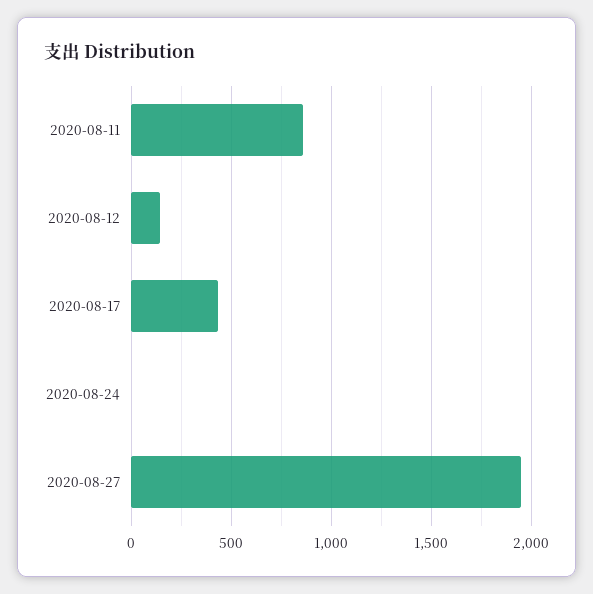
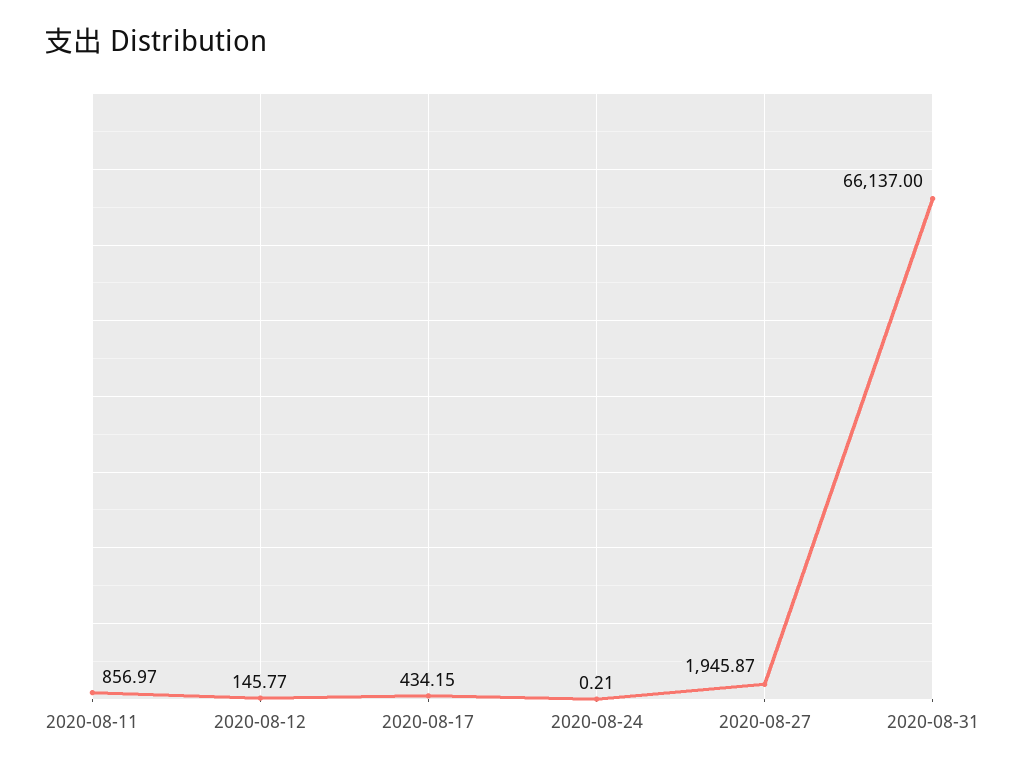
2020-08-31: none -> 66137

